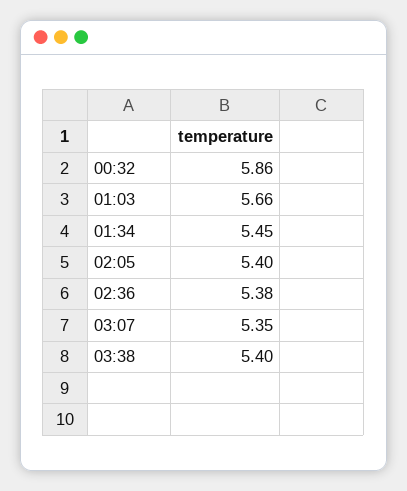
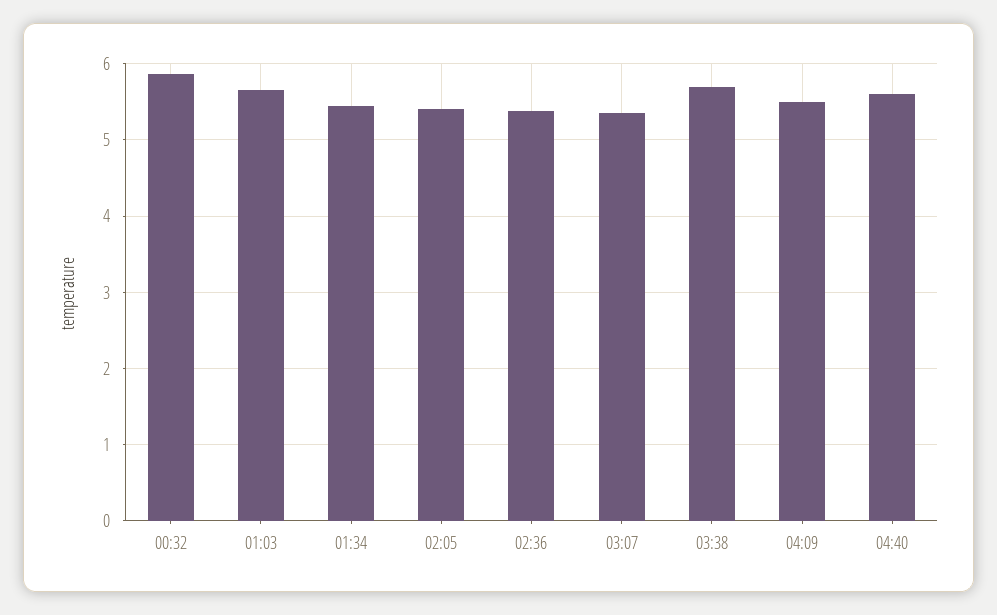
03:38: 5.4 -> 5.7
04:09: none -> 5.5
04:40: none -> 5.6

